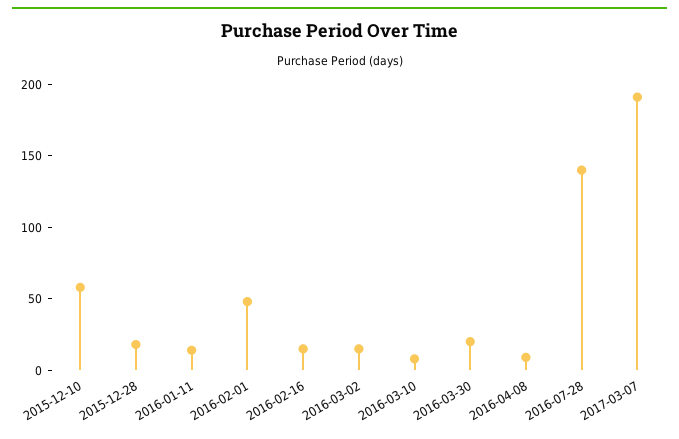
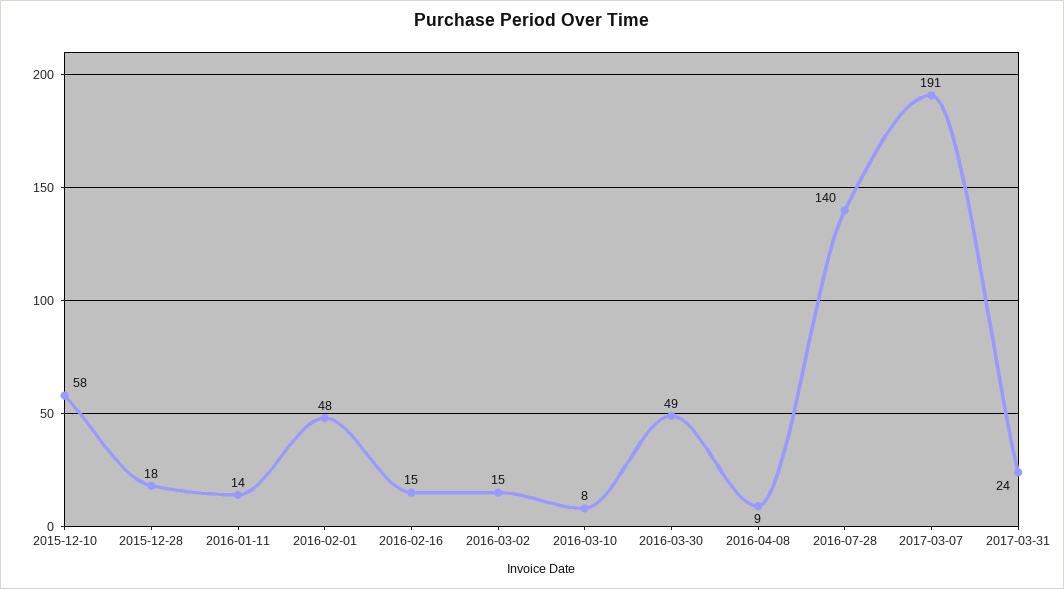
2016-03-30: 20 -> 49
2017-03-31: none -> 24

